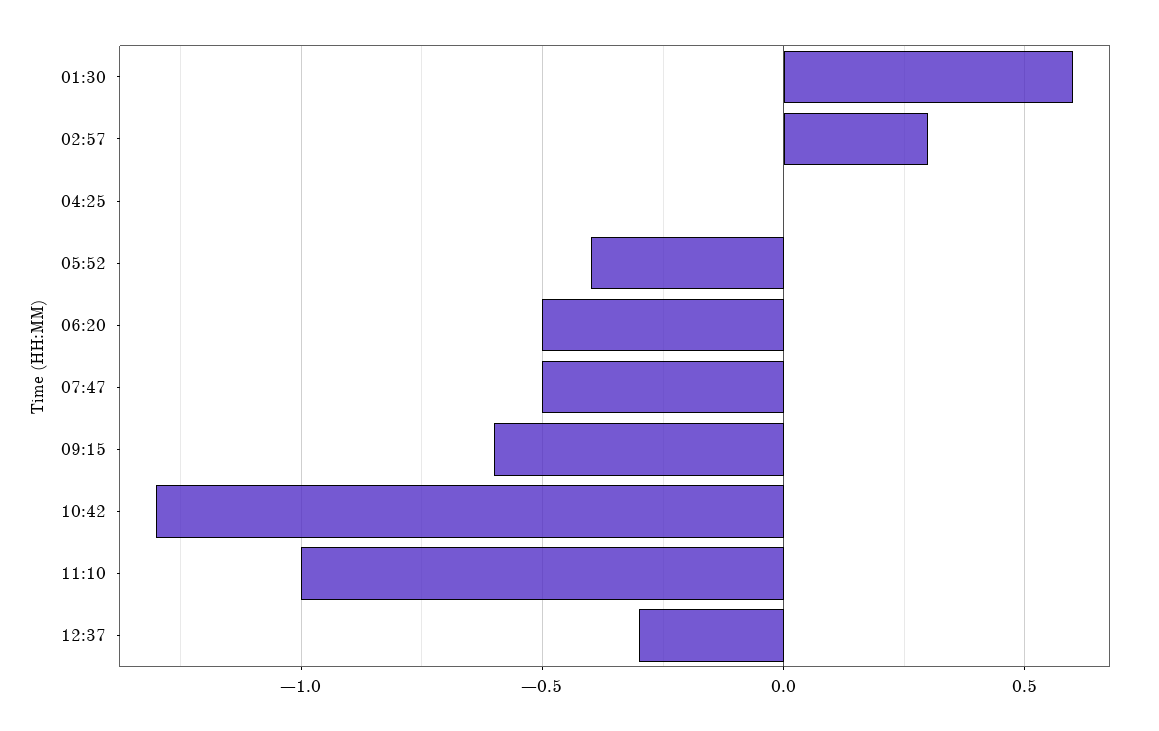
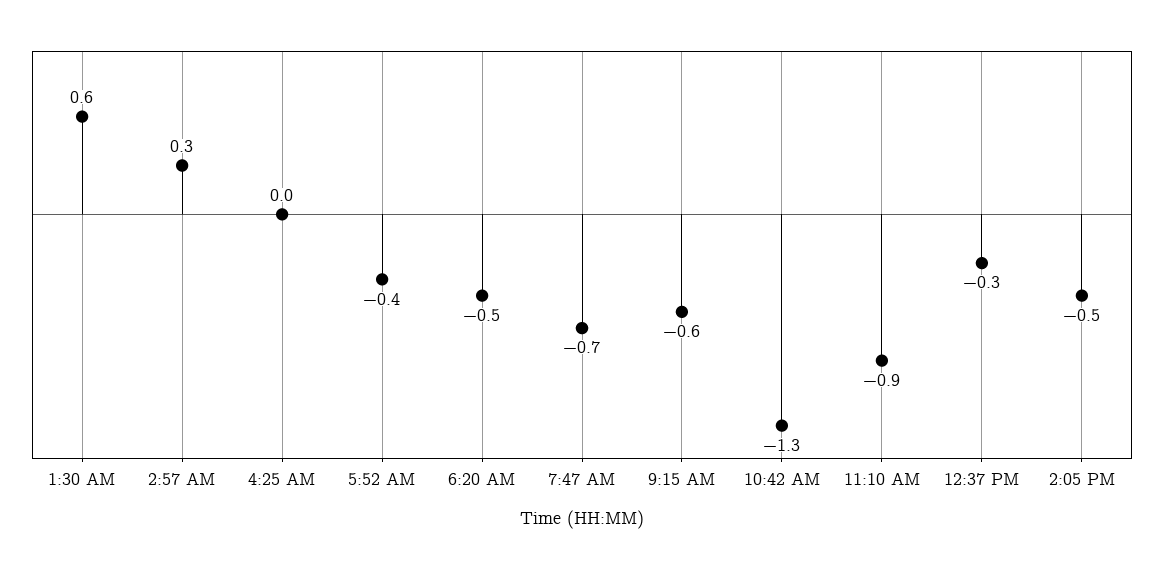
07:47: -0.5 -> -0.7
11:10: -1 -> -0.9
2:05 PM: none -> -0.5

